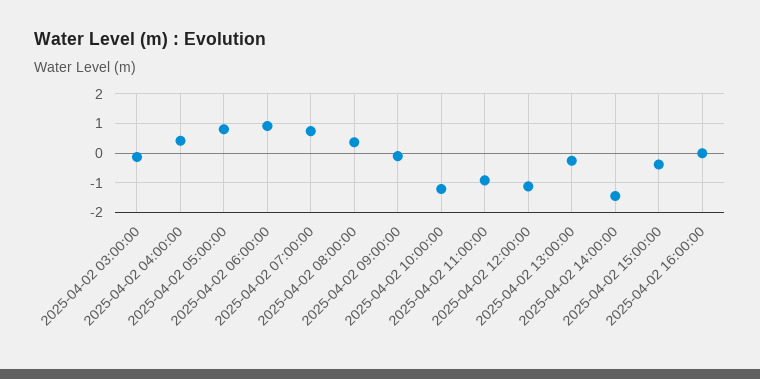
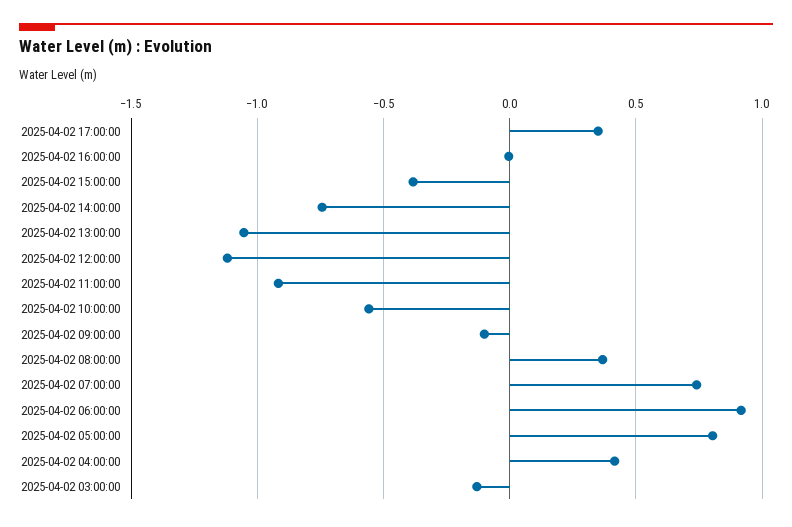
2025-04-02 10:00:00: -1.25 -> -0.55
2025-04-02 13:00:00: -0.25 -> -1.05
2025-04-02 14:00:00: -1.5 -> -0.75
2025-04-02 17:00:00: none -> 0.35

